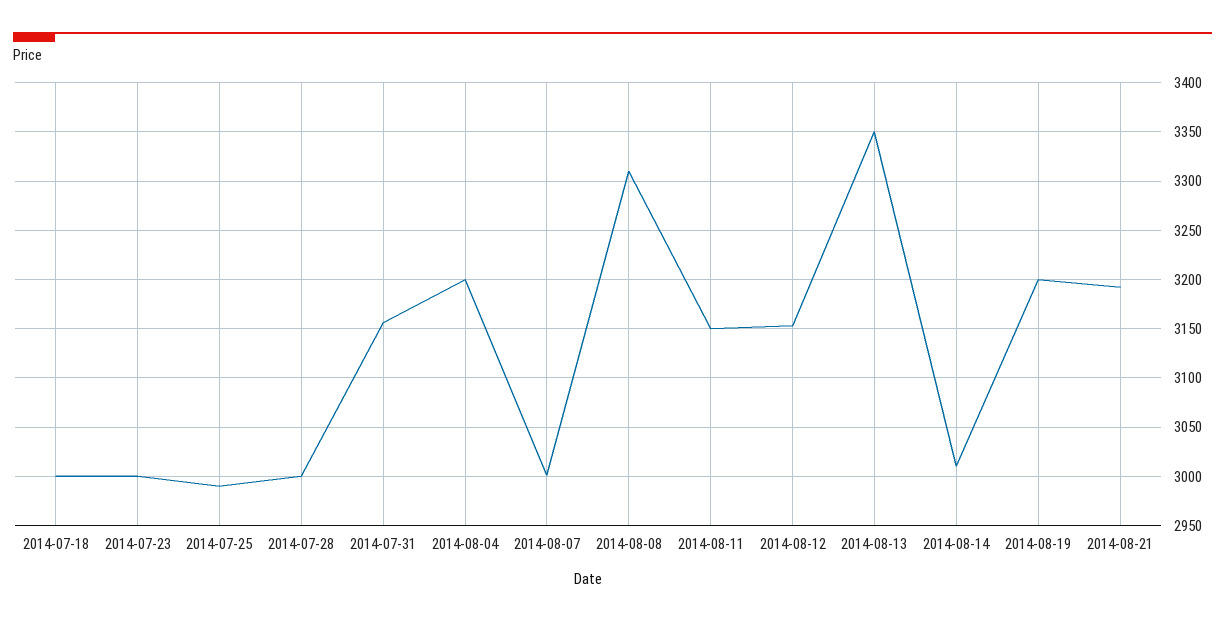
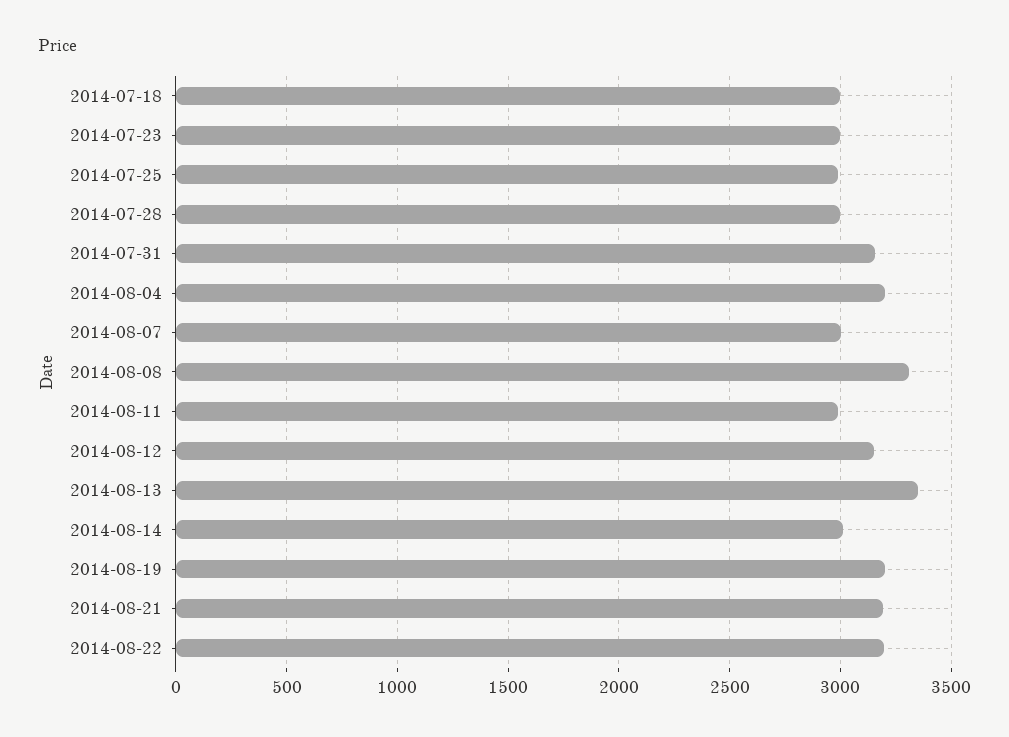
2014-08-11: 3150 -> 3000
2014-08-22: none -> 3200

